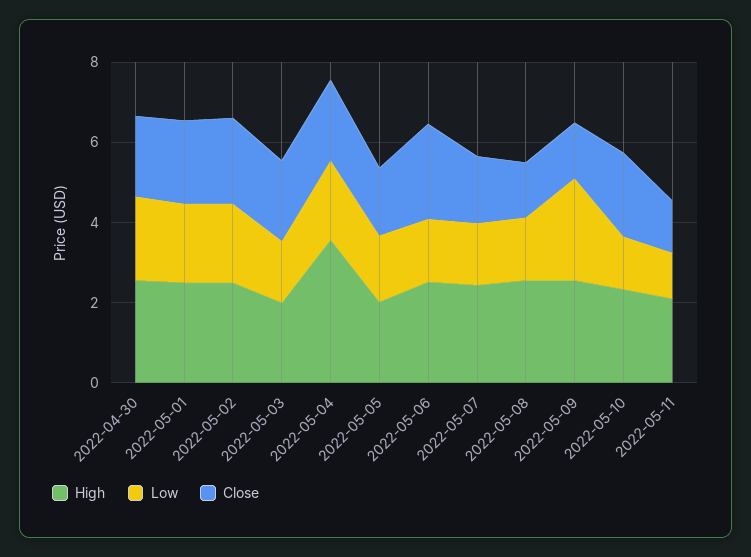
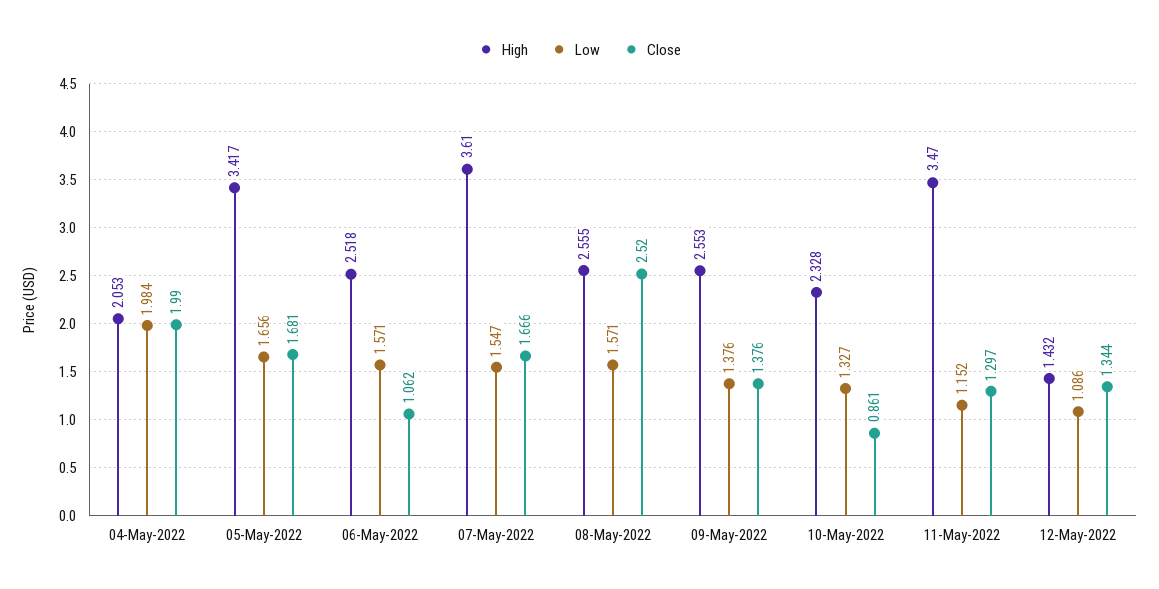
High, 2022-04-30: 2.5 -> none
Low, 2022-04-30: 2 -> none
Close, 2022-04-30: 2 -> none
High, 2022-05-01: 2.5 -> none
Low, 2022-05-01: 2 -> none
Close, 2022-05-01: 2 -> none
High, 2022-05-02: 2.5 -> none
Low, 2022-05-02: 2 -> none
Close, 2022-05-02: 2 -> none
High, 2022-05-03: 2 -> none
Low, 2022-05-03: 1.5 -> none
Close, 2022-05-03: 2 -> none
High, 2022-05-04: 3.5 -> 2.053
High, 2022-05-05: 2 -> 3.417
Close, 2022-05-06: 2.5 -> 1.062
High, 2022-05-07: 2.5 -> 3.61
Close, 2022-05-08: 1.5 -> 2.52
Low, 2022-05-09: 2.5 -> 1.376
Close, 2022-05-10: 2 -> 0.861
High, 2022-05-11: 2 -> 3.47
High, 12-May-2022: none -> 1.432
Low, 12-May-2022: none -> 1.086
Close, 12-May-2022: none -> 1.344

